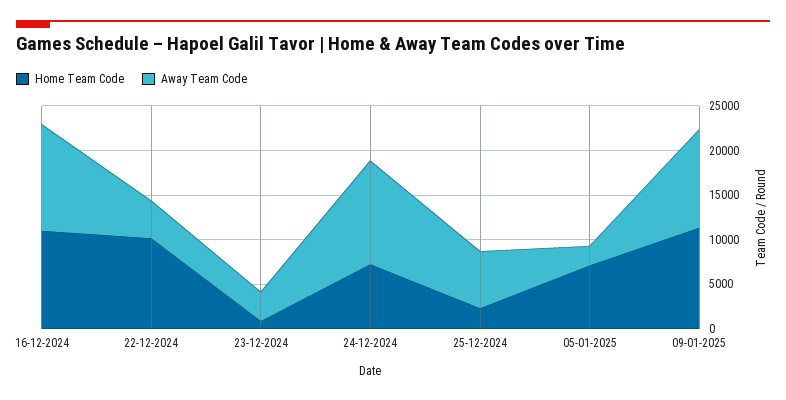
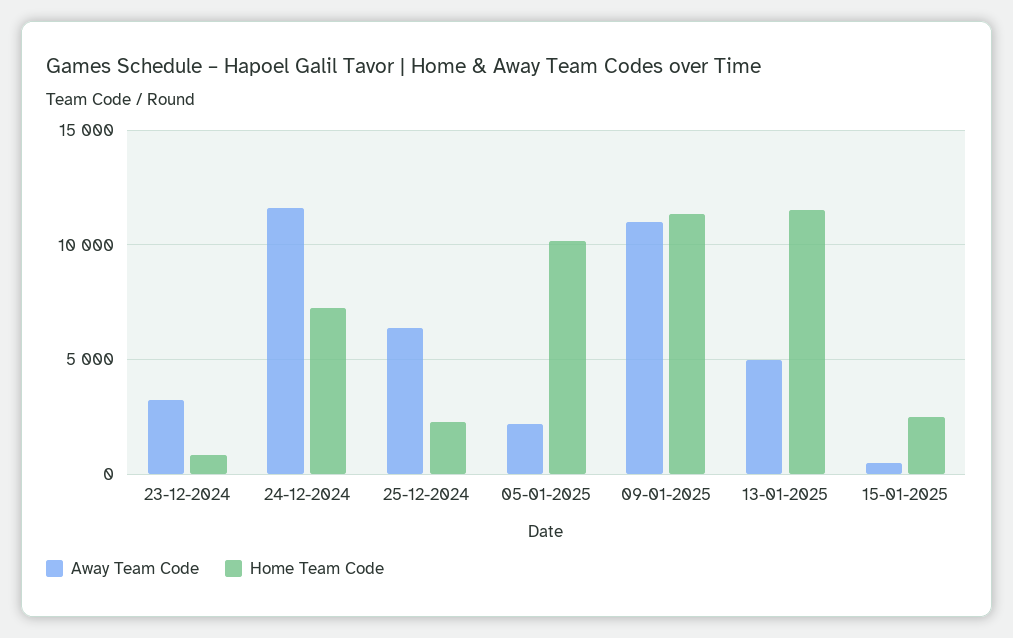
Home Team Code, 16-12-2024: 11000 -> none
Away Team Code, 16-12-2024: 12000 -> none
Home Team Code, 22-12-2024: 10000 -> none
Away Team Code, 22-12-2024: 4000 -> none
Home Team Code, 05-01-2025: 7000 -> 10000
Away Team Code, 13-01-2025: none -> 5000
Home Team Code, 13-01-2025: none -> 11500
Away Team Code, 15-01-2025: none -> 500
Home Team Code, 15-01-2025: none -> 2500

